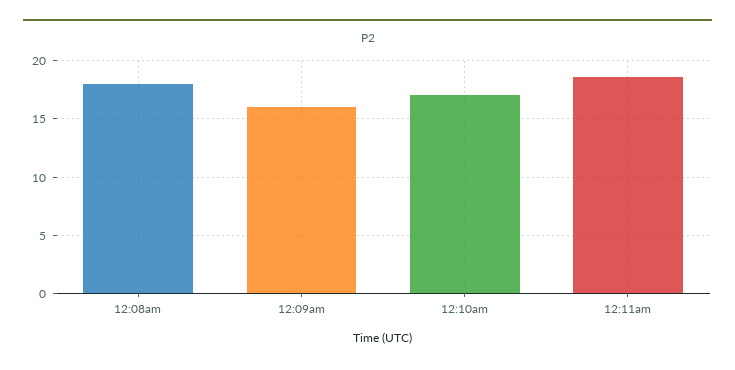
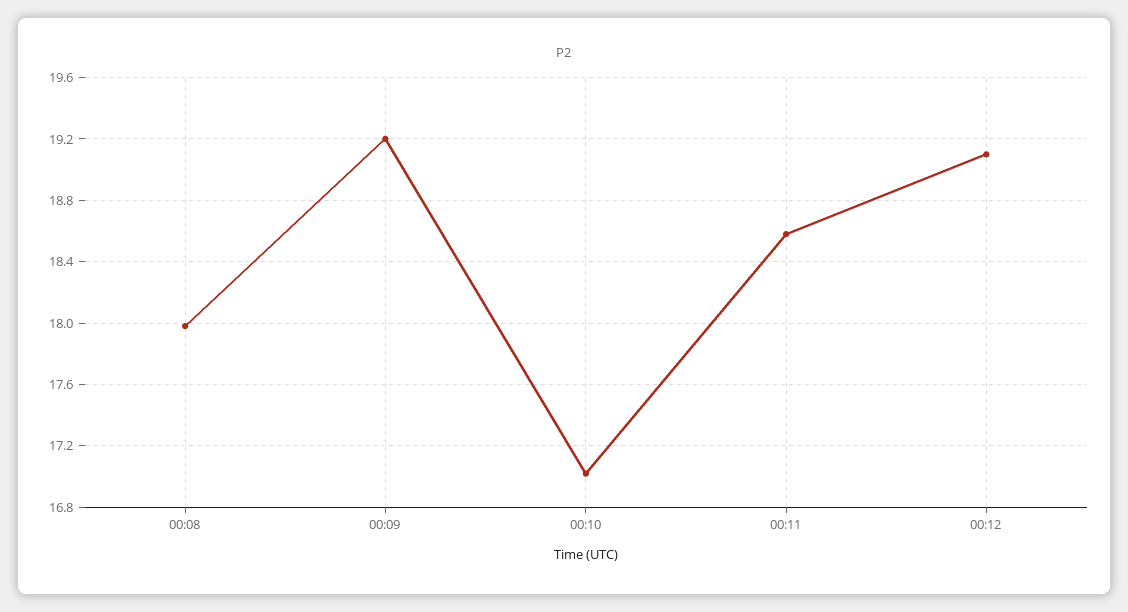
12:09am: 16 -> 19.2
00:12: none -> 19.1

